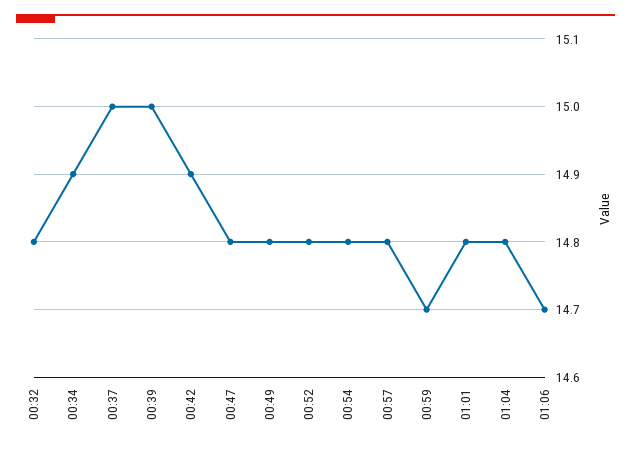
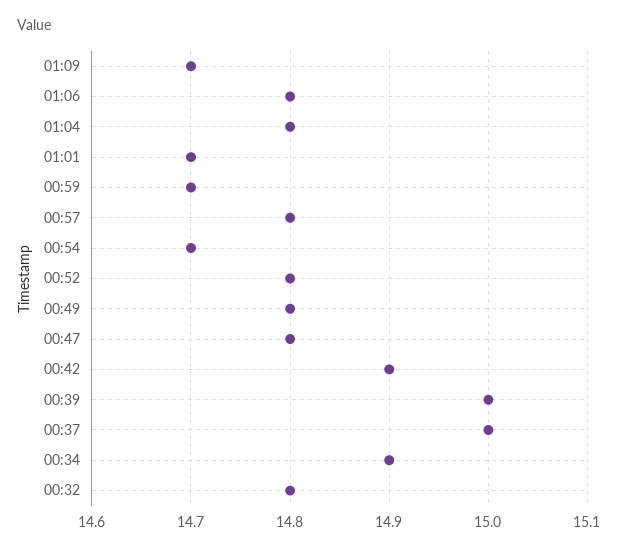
00:54: 14.8 -> 14.7
01:01: 14.8 -> 14.7
01:06: 14.7 -> 14.8
01:09: none -> 14.7

